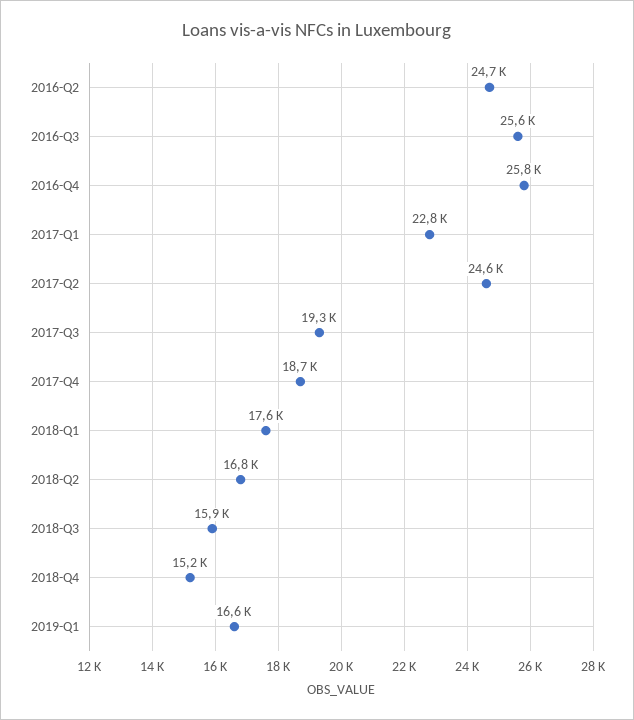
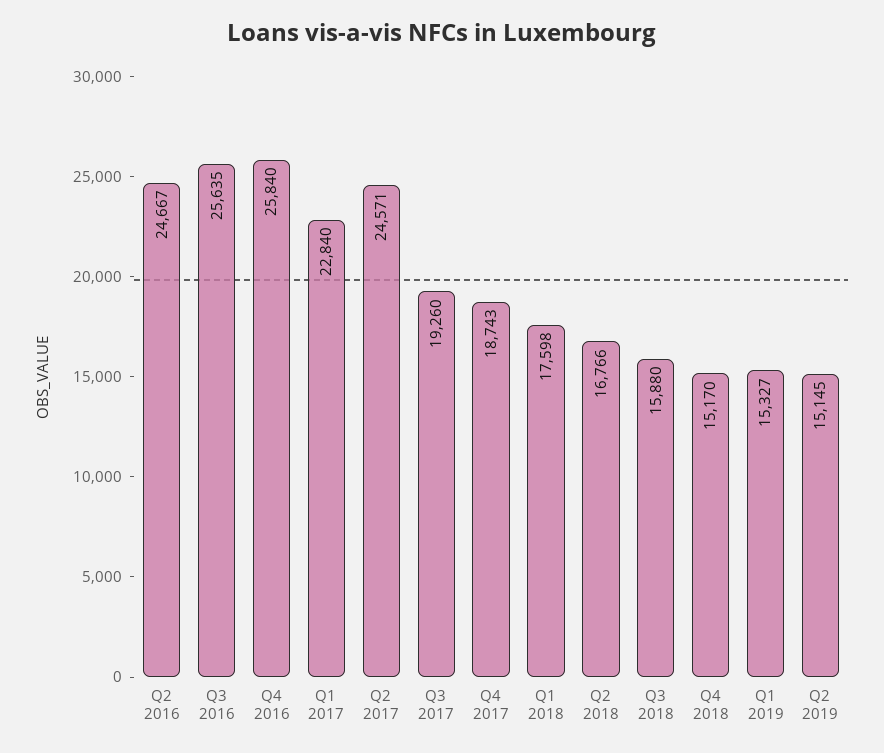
2019-Q1: 16600 -> 15327
Q2 2019: none -> 15145

